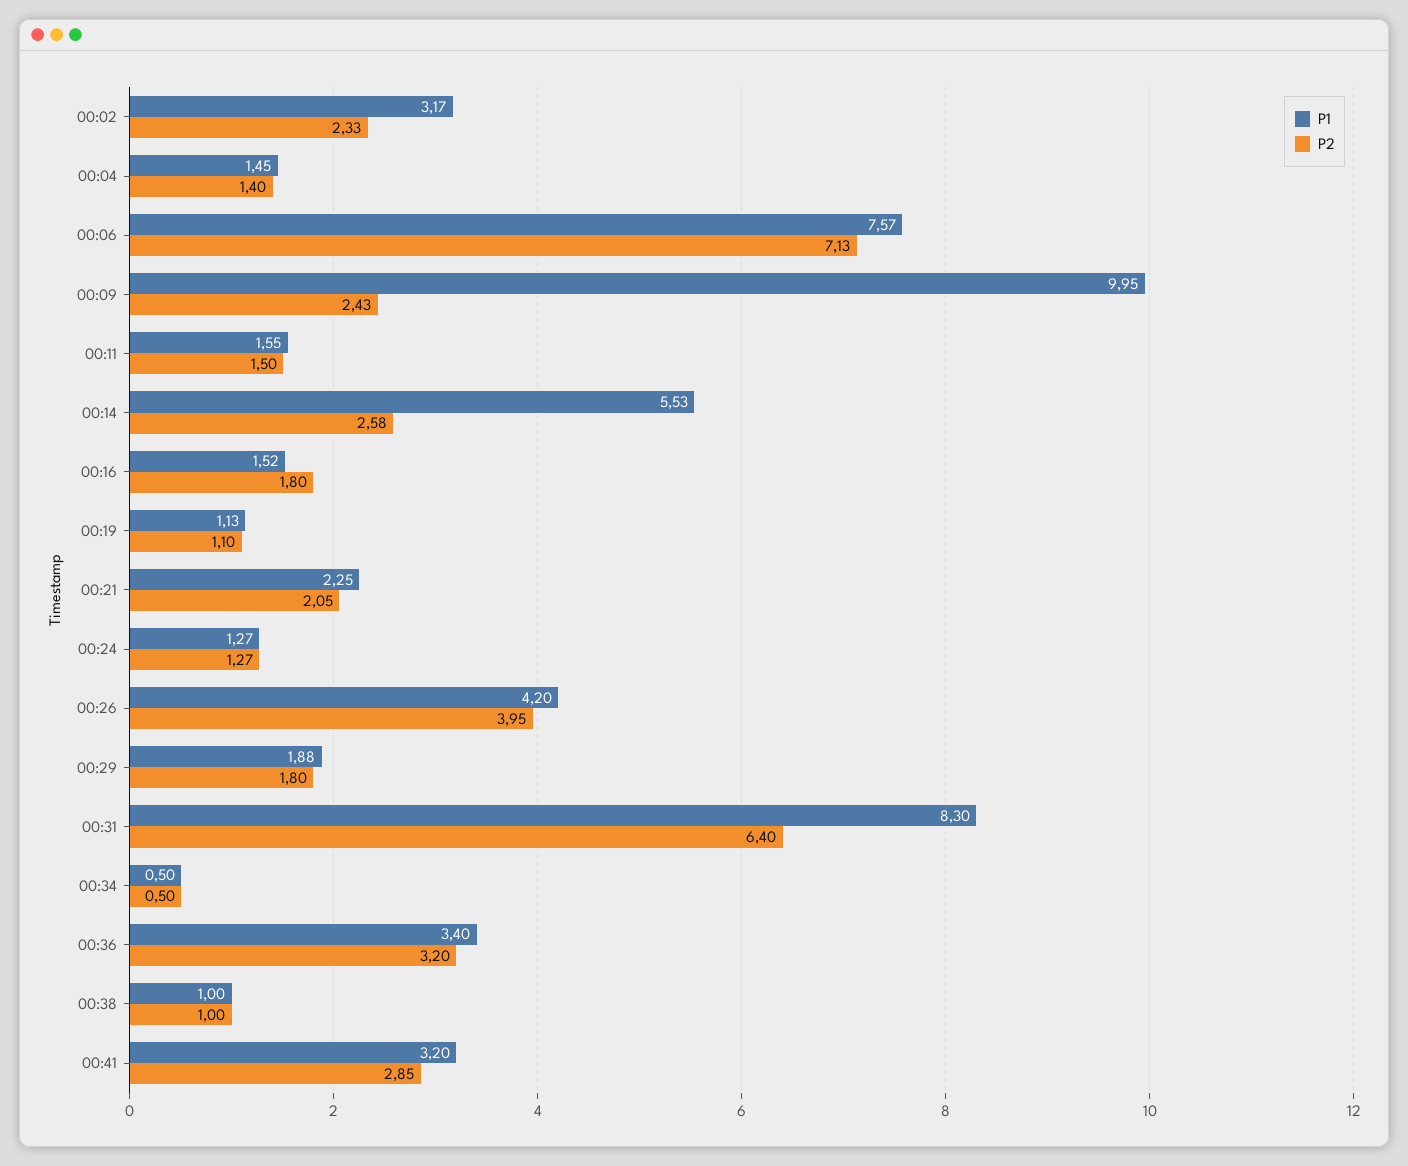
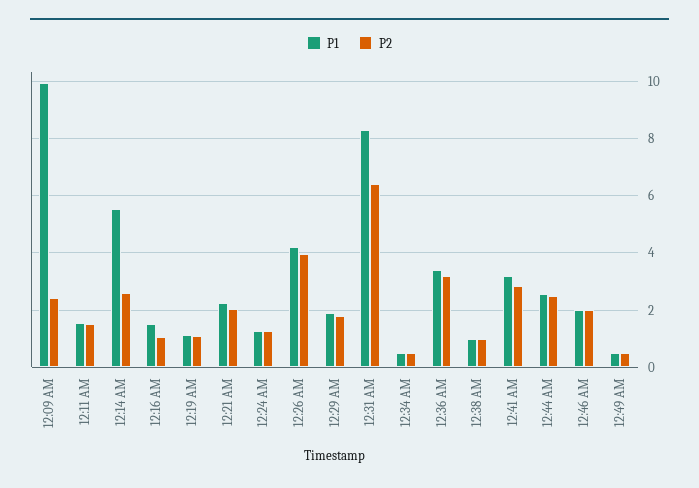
P1, 00:02: 3.17 -> none
P2, 00:02: 2.33 -> none
P1, 00:04: 1.45 -> none
P2, 00:04: 1.4 -> none
P1, 00:06: 7.57 -> none
P2, 00:06: 7.13 -> none
P2, 00:16: 1.8 -> 1
P1, 12:44 AM: none -> 2.5
P2, 12:44 AM: none -> 2.5
P1, 12:46 AM: none -> 2
P2, 12:46 AM: none -> 2
P1, 12:49 AM: none -> 0.5
P2, 12:49 AM: none -> 0.5

